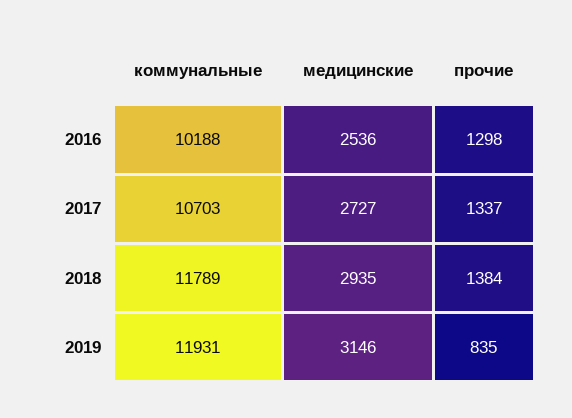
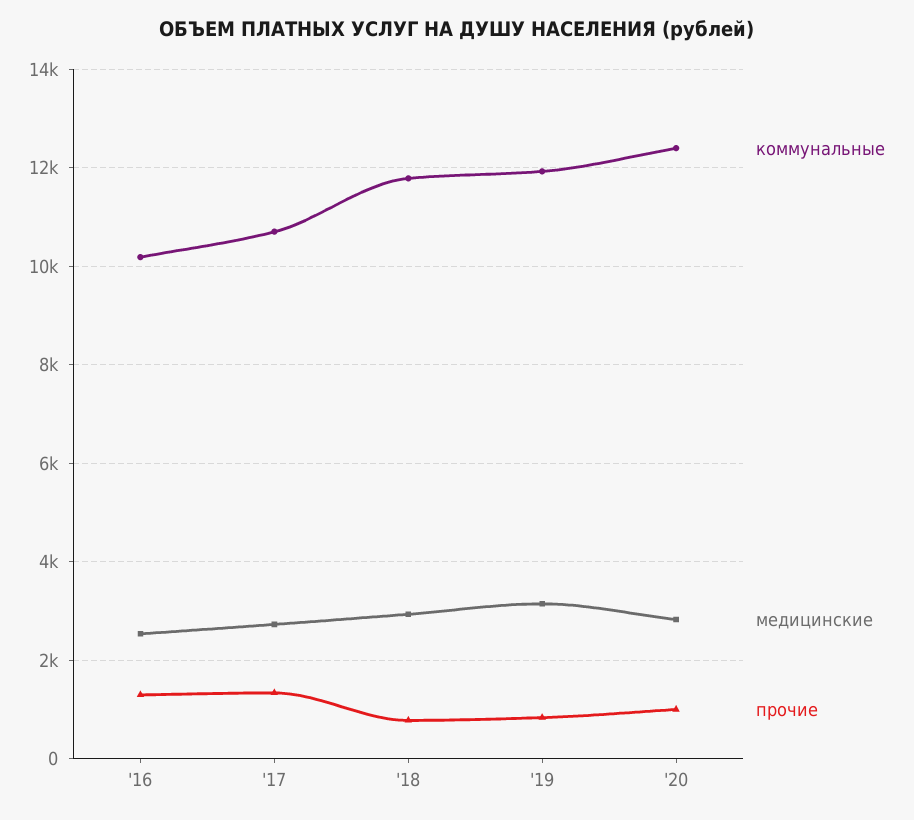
прочие, 2018: 1384 -> 800
коммунальные, '20: none -> 12400
медицинские, '20: none -> 2800
прочие, '20: none -> 1000

